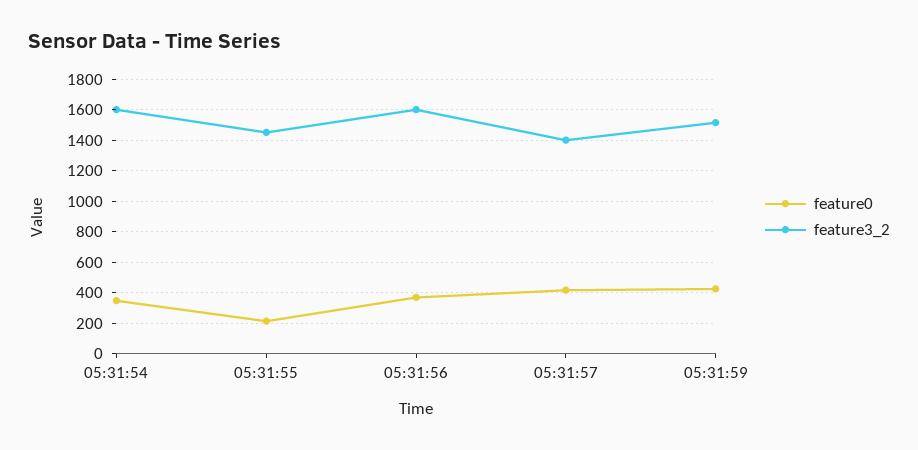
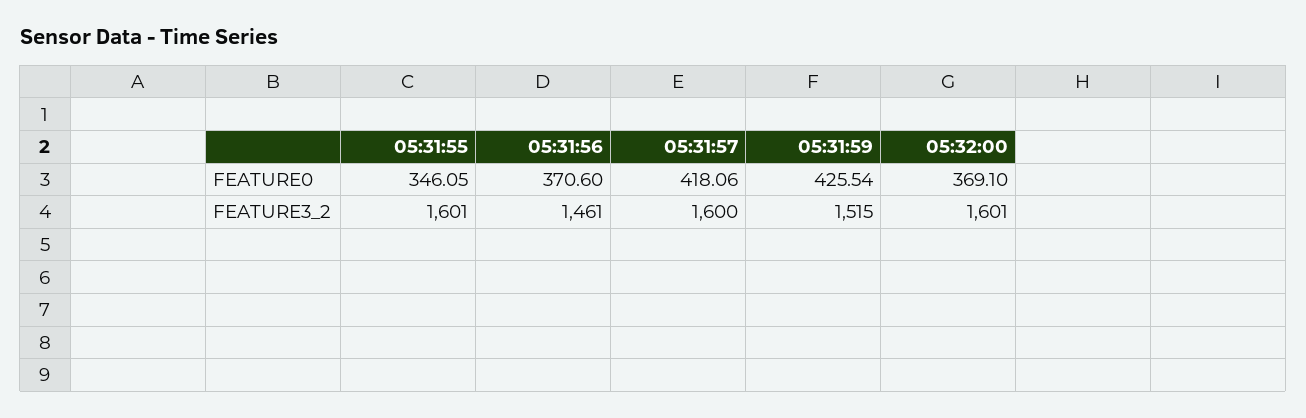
feature0, 05:31:54: 350 -> none
feature3_2, 05:31:54: 1600 -> none
feature0, 05:31:55: 200 -> 346.05
feature3_2, 05:31:55: 1450 -> 1601
feature3_2, 05:31:56: 1600 -> 1461
feature3_2, 05:31:57: 1400 -> 1600
feature0, 05:32:00: none -> 369.1
feature3_2, 05:32:00: none -> 1601

